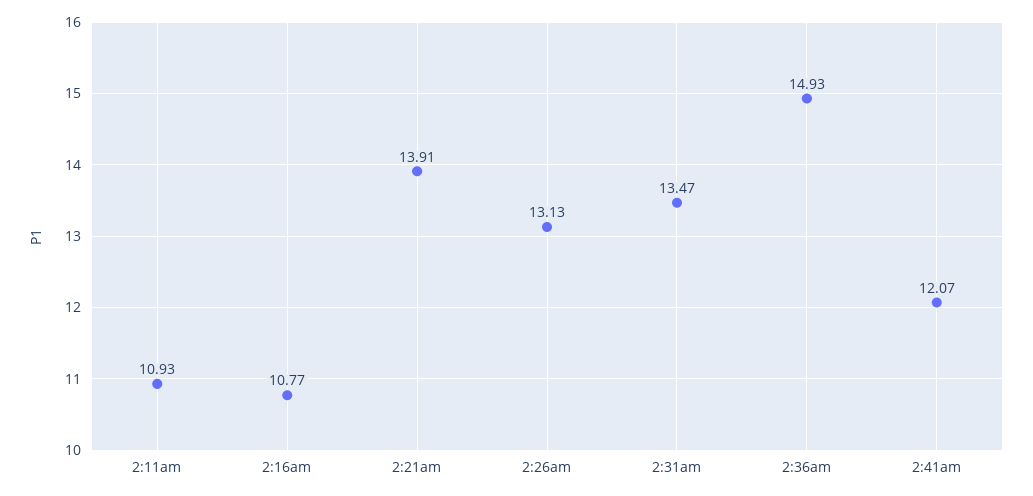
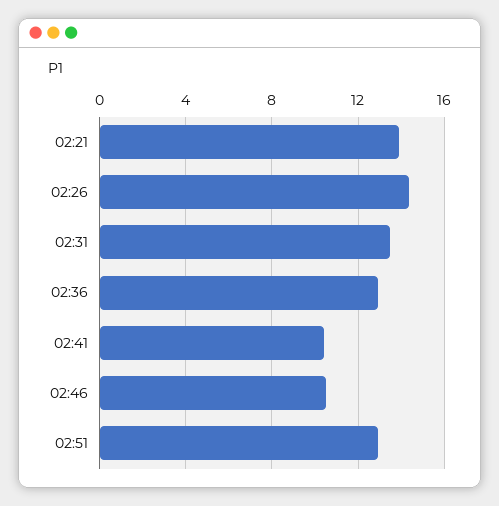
2:11am: 10.93 -> none
2:16am: 10.77 -> none
2:26am: 13.13 -> 14.5
2:36am: 14.93 -> 13
2:41am: 12.07 -> 10.5
02:46: none -> 10.5
02:51: none -> 13

